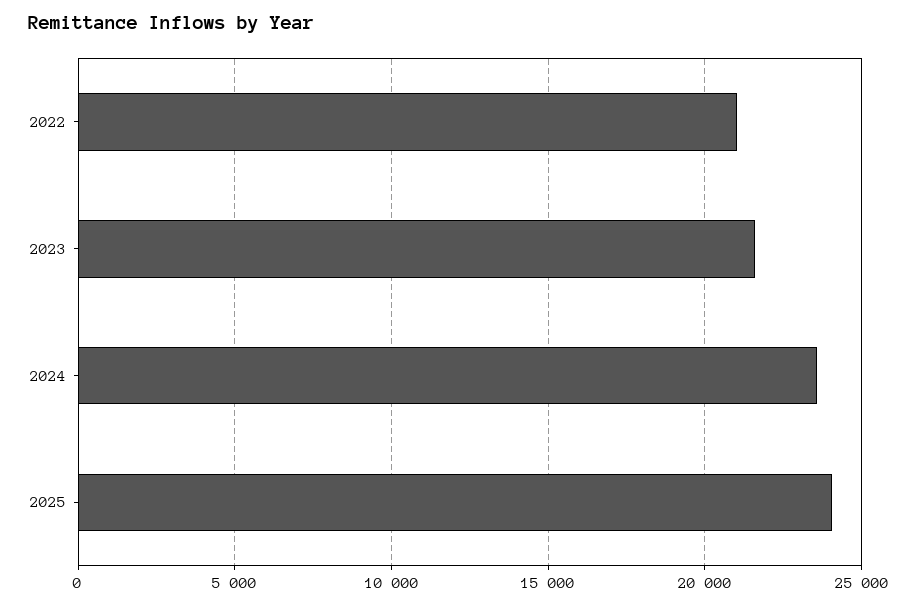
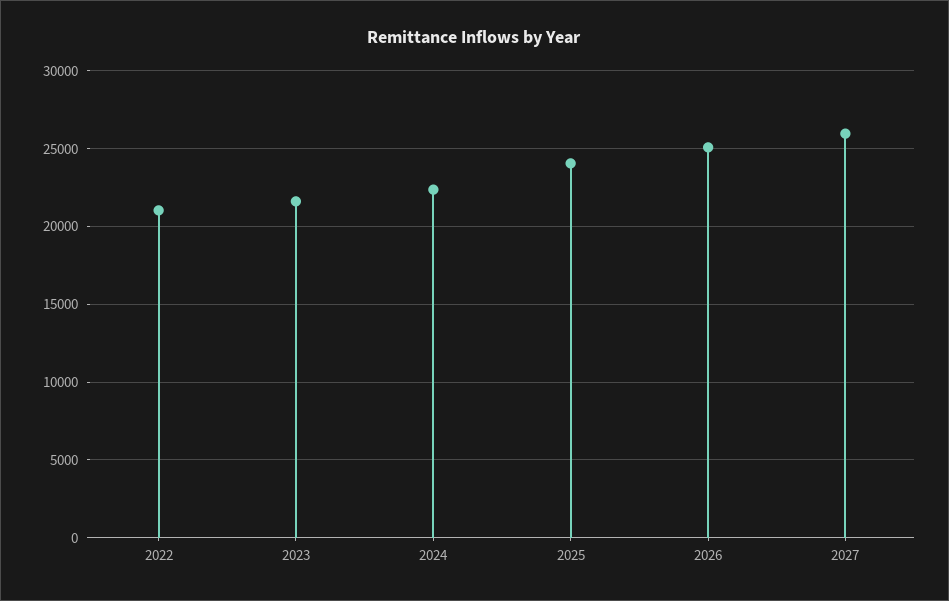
2024: 23500 -> 22500
2026: none -> 25000
2027: none -> 26000

